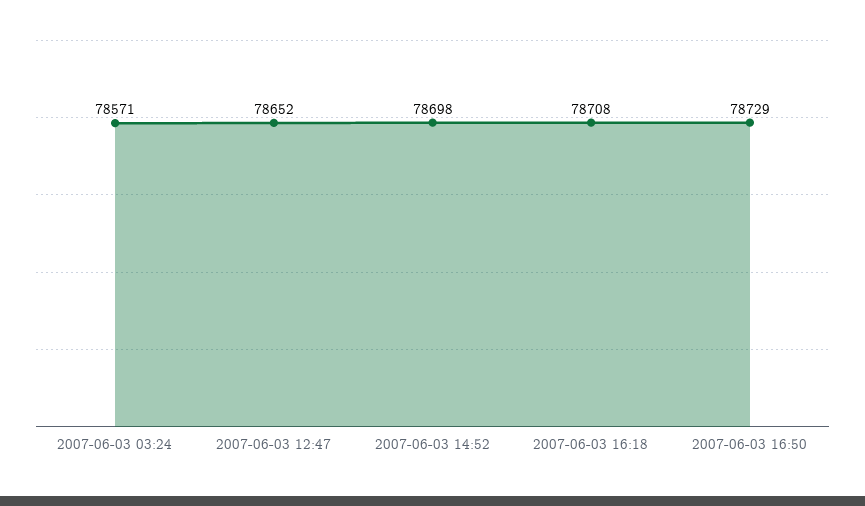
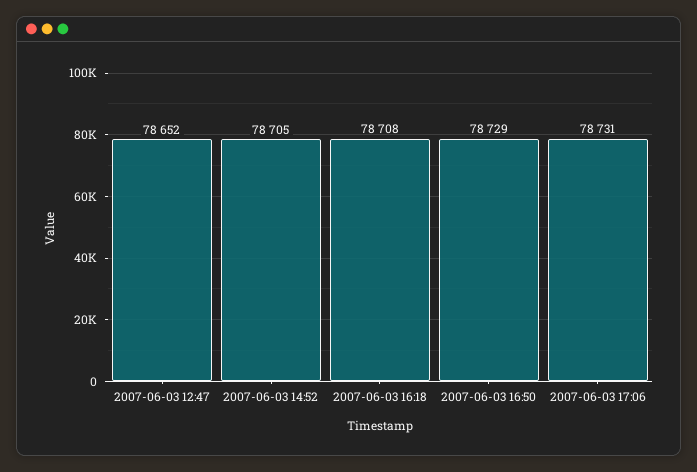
2007-06-03 03:24: 78571 -> none
2007-06-03 14:52: 78698 -> 78705
2007-06-03 17:06: none -> 78731

